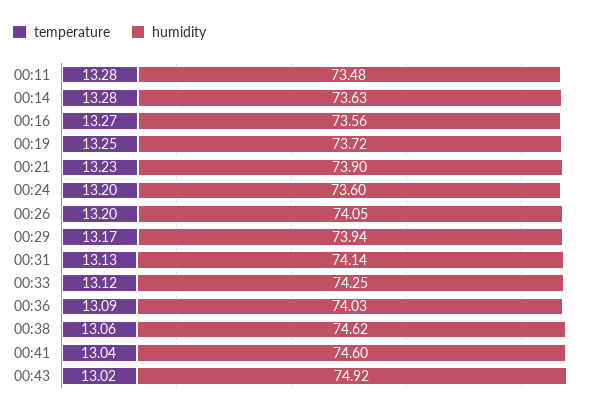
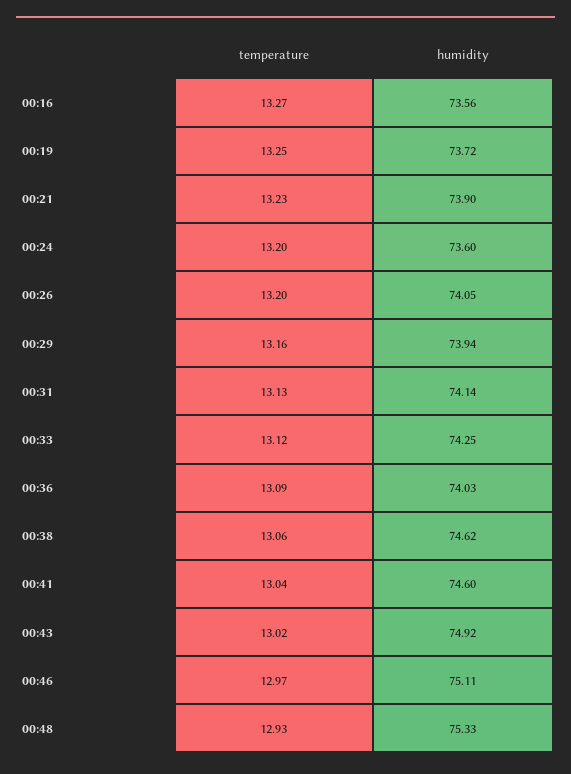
temperature, 00:11: 13.28 -> none
humidity, 00:11: 73.48 -> none
temperature, 00:14: 13.28 -> none
humidity, 00:14: 73.63 -> none
temperature, 00:29: 13.17 -> 13.16
temperature, 00:46: none -> 12.97
humidity, 00:46: none -> 75.11
temperature, 00:48: none -> 12.93
humidity, 00:48: none -> 75.33

